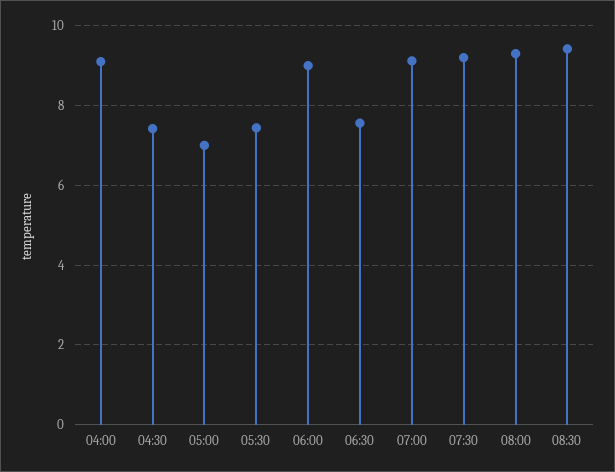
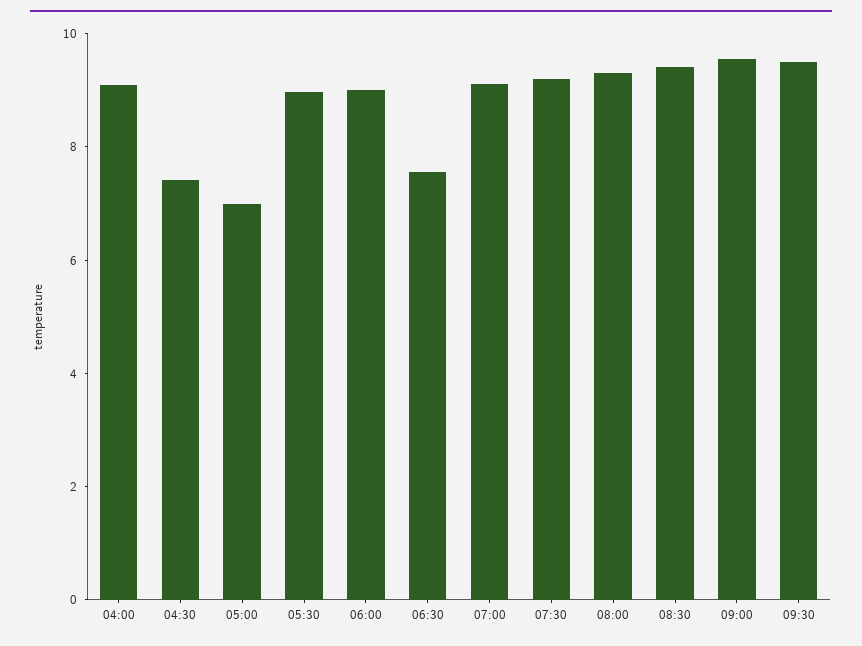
05:30: 7.4 -> 9
09:00: none -> 9.5
09:30: none -> 9.5

